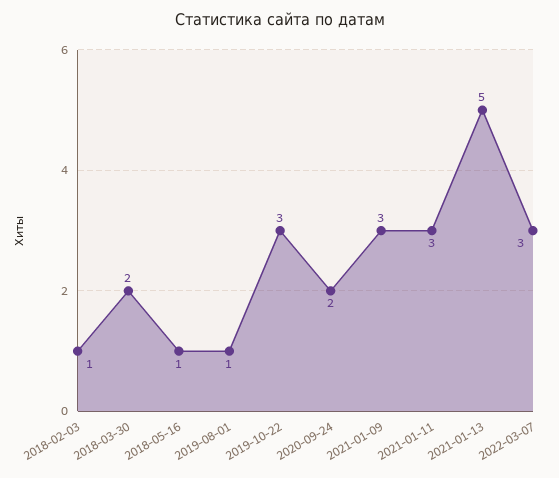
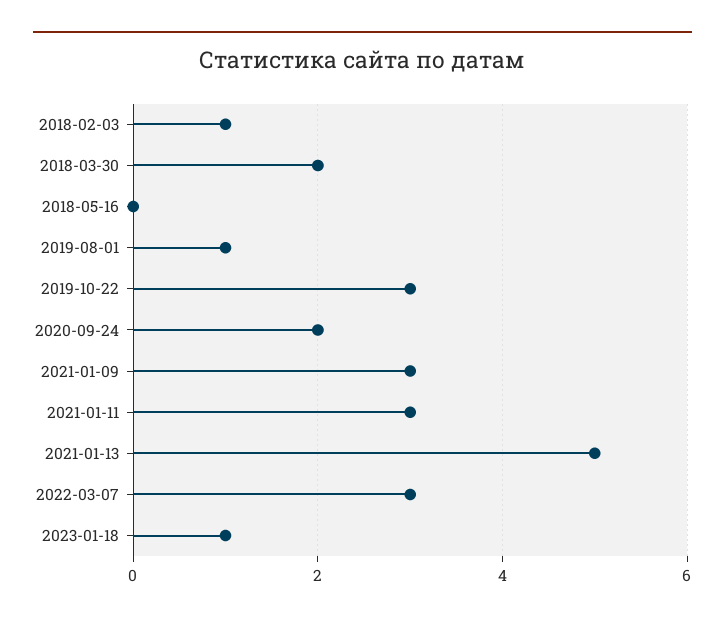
2018-05-16: 1 -> 0
2023-01-18: none -> 1

